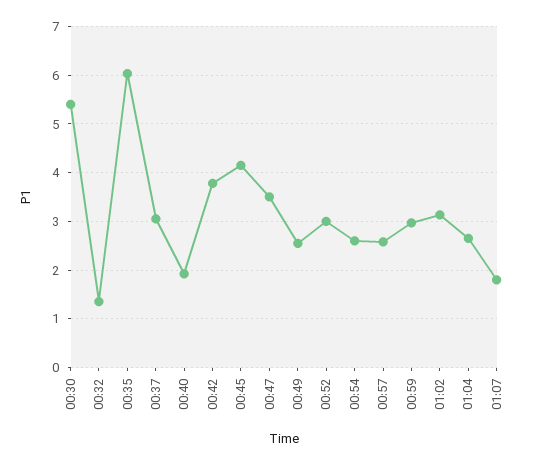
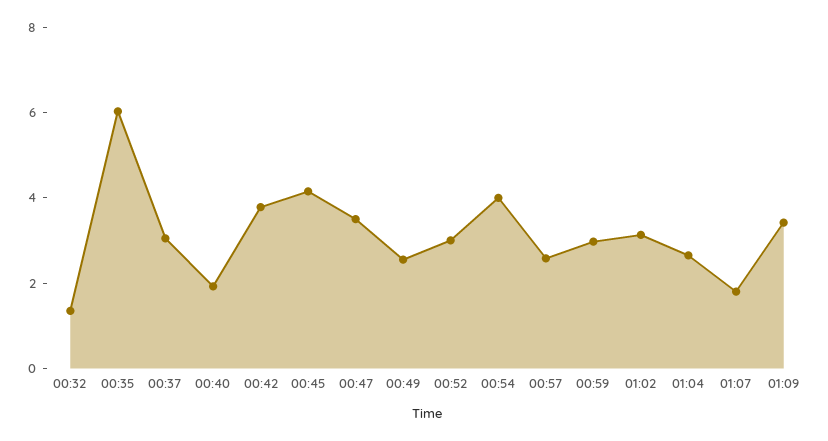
00:30: 5.4 -> none
00:54: 2.6 -> 4
01:09: none -> 3.5

